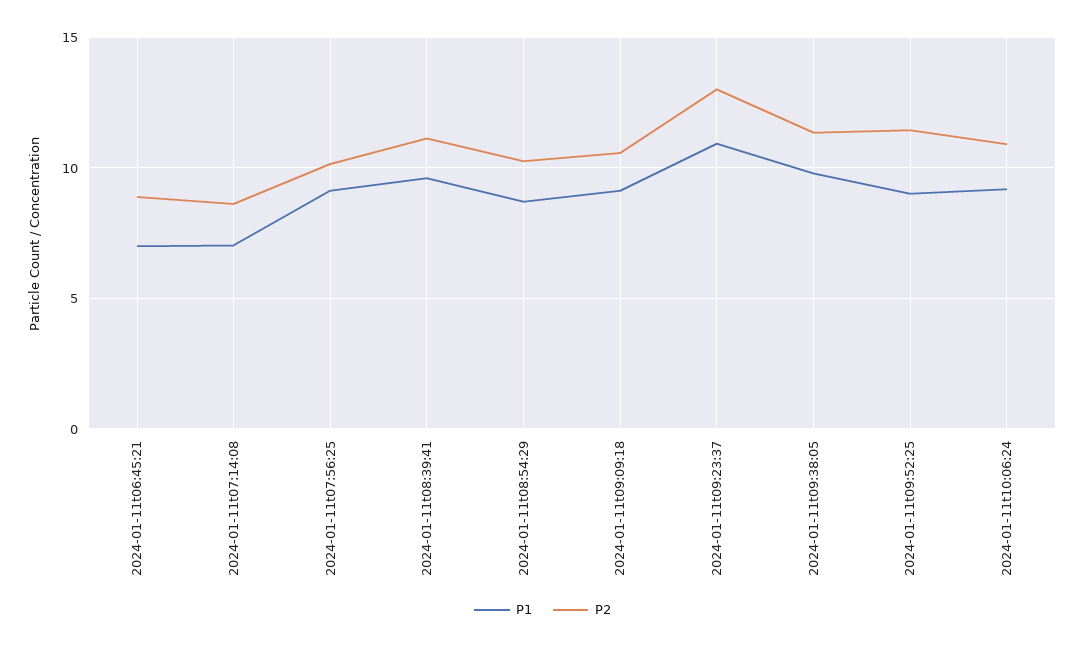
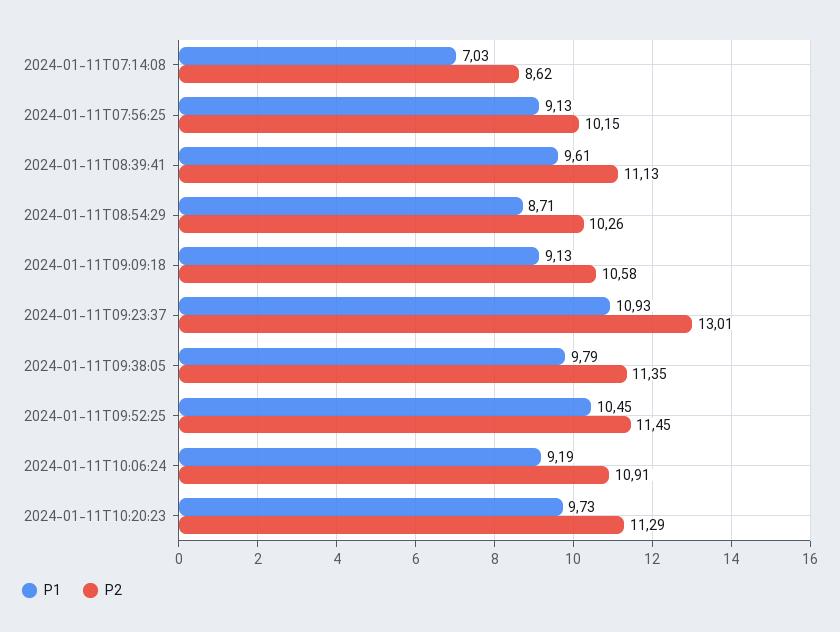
P1, 2024-01-11t06:45:21: 7 -> none
P2, 2024-01-11t06:45:21: 9 -> none
P1, 2024-01-11t09:52:25: 9 -> 10.45
P1, 2024-01-11T10:20:23: none -> 9.73
P2, 2024-01-11T10:20:23: none -> 11.29

